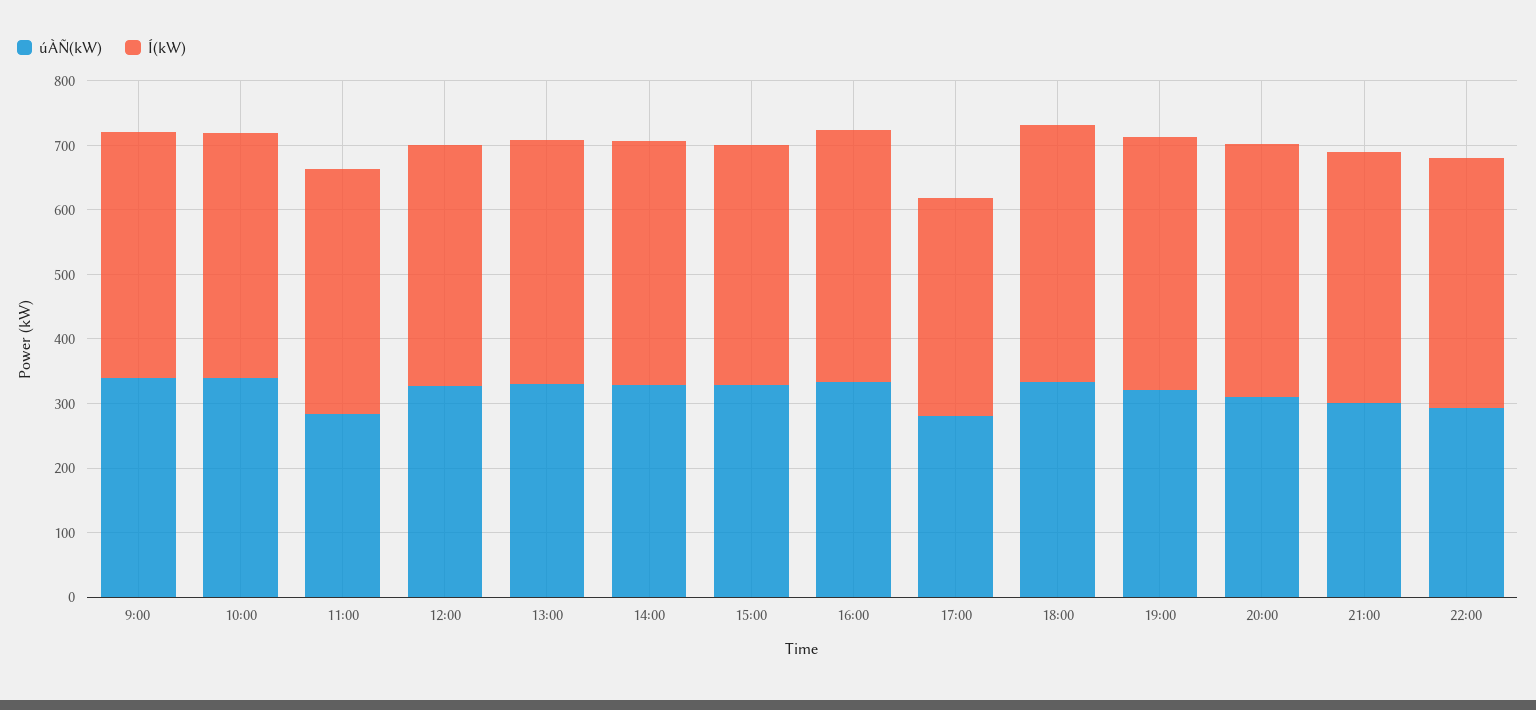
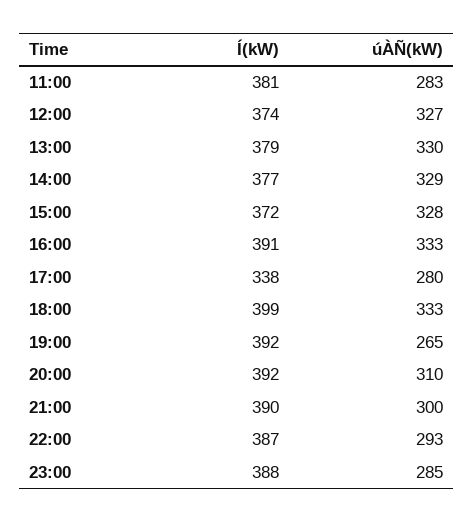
úÀÑ(kW), 9:00: 340 -> none
Í(kW), 9:00: 380 -> none
úÀÑ(kW), 10:00: 340 -> none
Í(kW), 10:00: 380 -> none
úÀÑ(kW), 19:00: 320 -> 265
Í(kW), 23:00: none -> 388
úÀÑ(kW), 23:00: none -> 285

